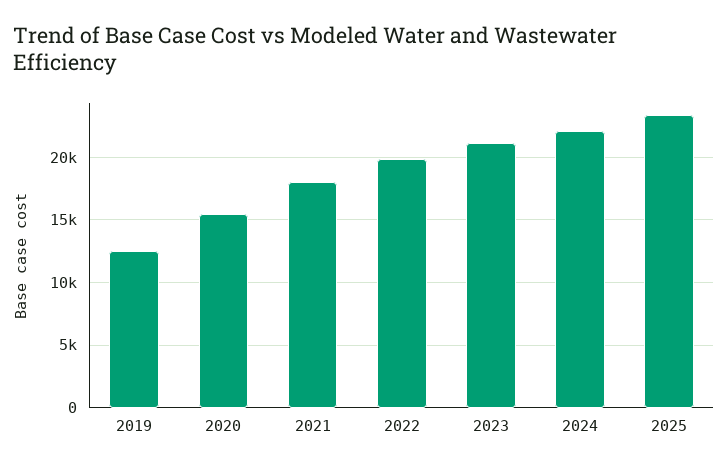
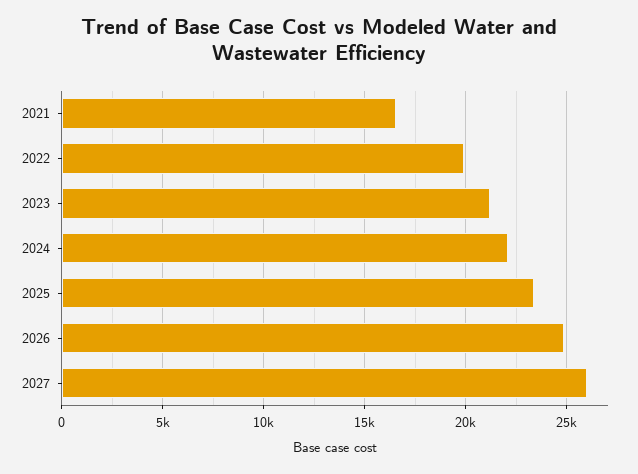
2019: 12500 -> none
2020: 15500 -> none
2021: 18000 -> 16500
2026: none -> 25000
2027: none -> 26000

